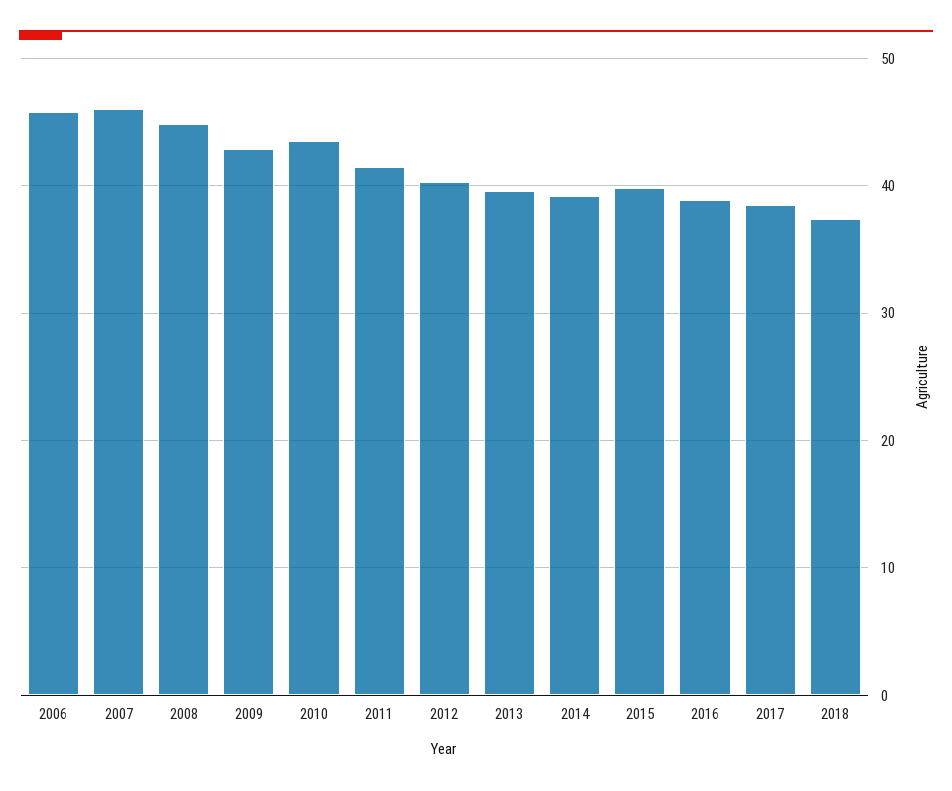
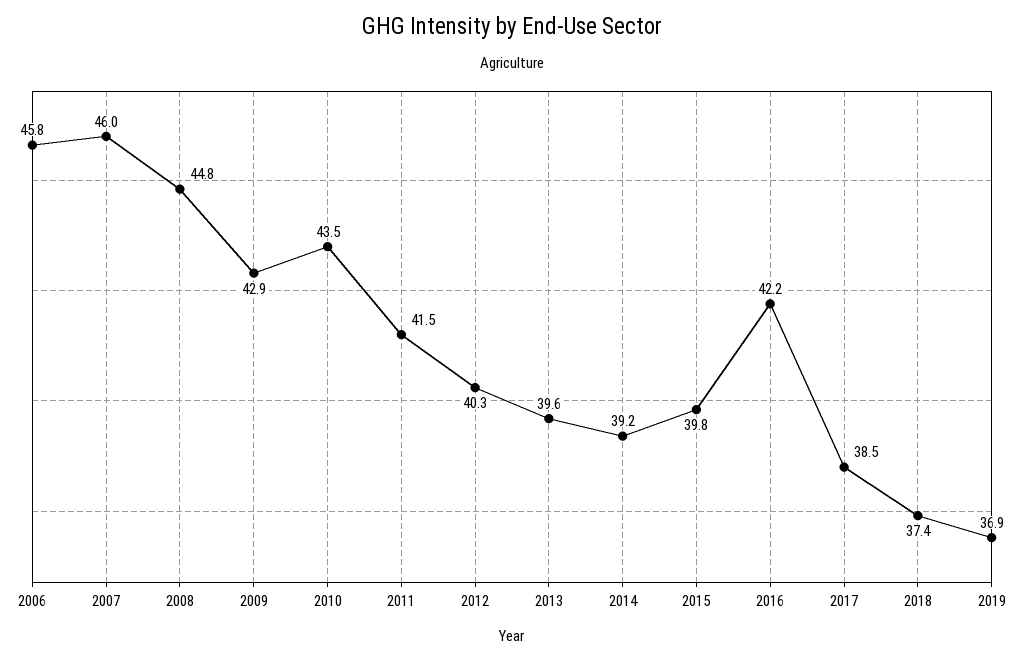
2016: 39 -> 42.2
2019: none -> 36.9

